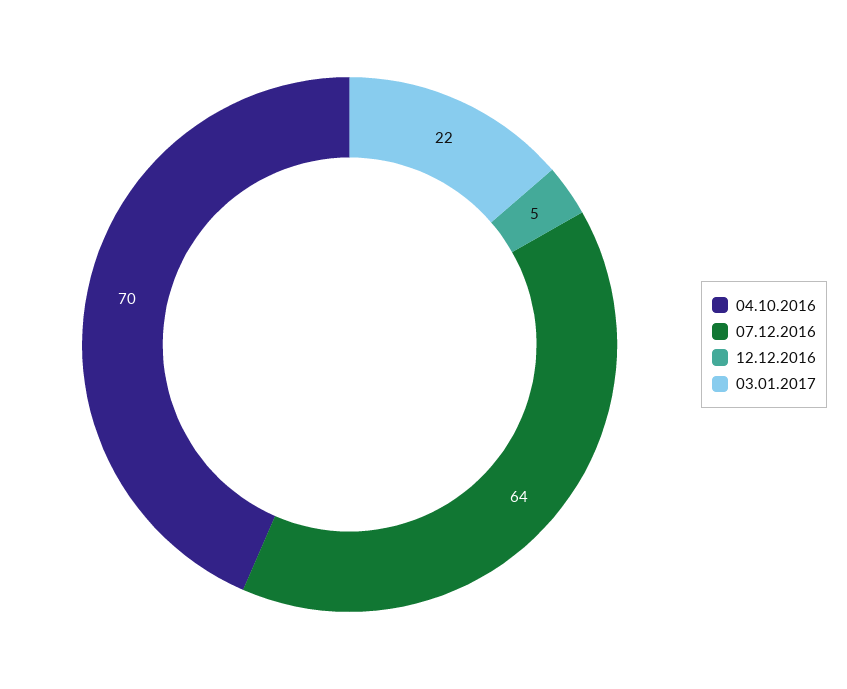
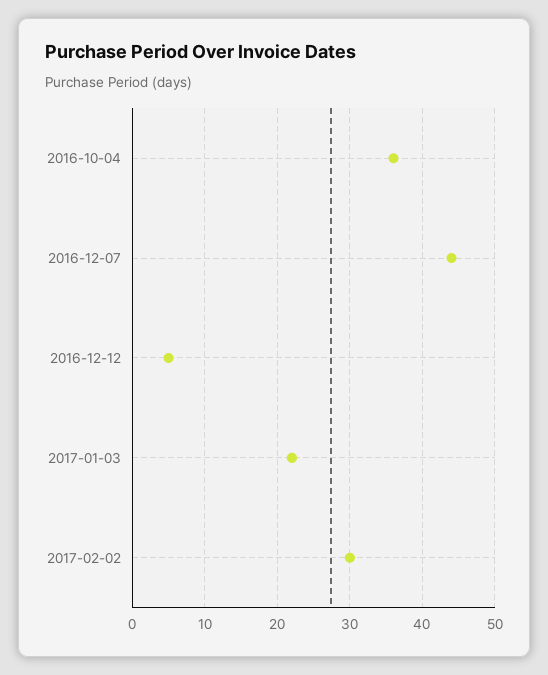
04.10.2016: 70 -> 36
07.12.2016: 64 -> 44
2017-02-02: none -> 30

